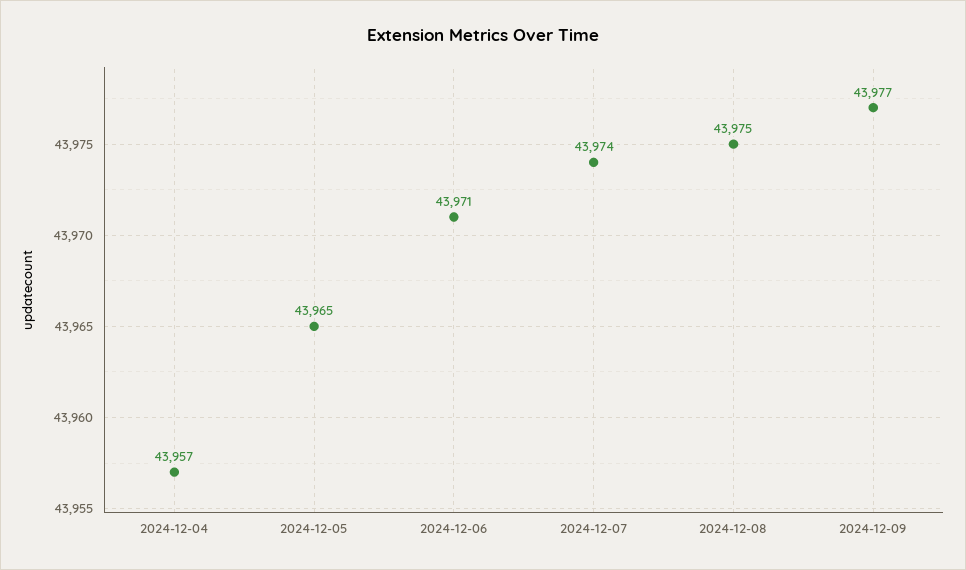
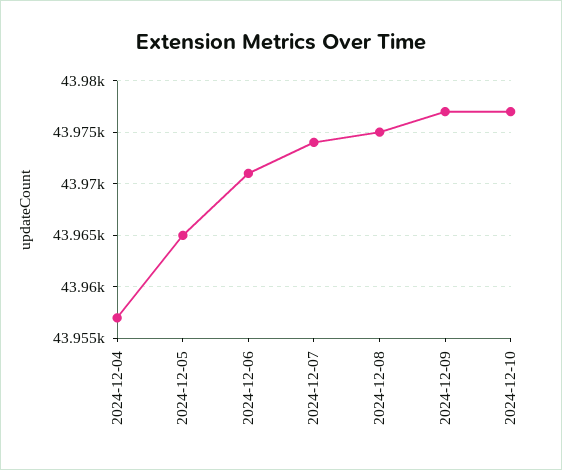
2024-12-10: none -> 43977

